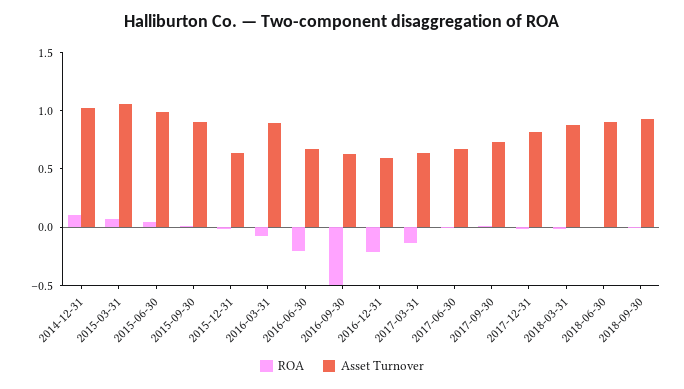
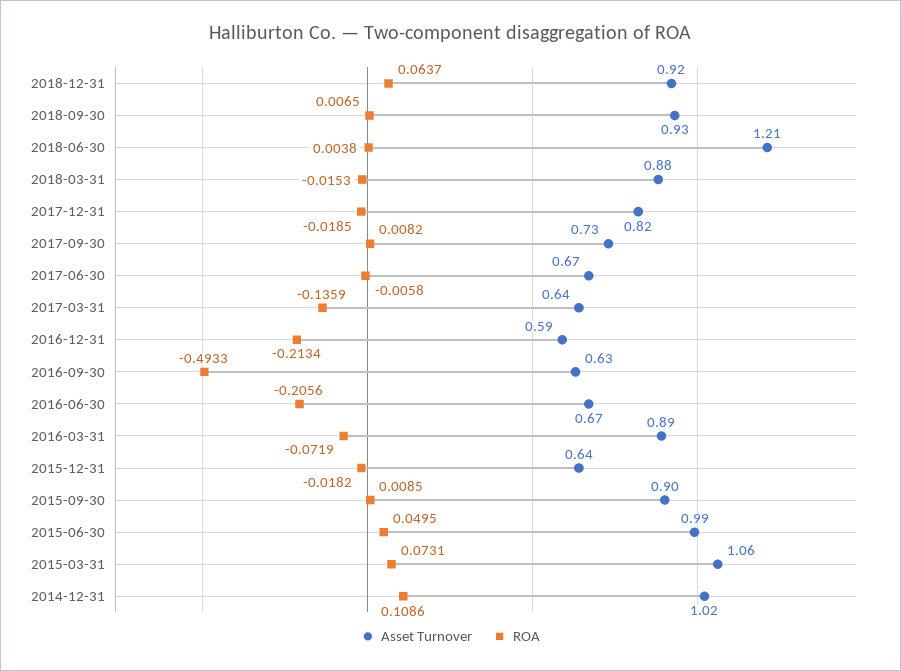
Asset Turnover, 2018-06-30: 0.9 -> 1.21
Asset Turnover, 2018-12-31: none -> 0.92
ROA, 2018-12-31: none -> 0.0637

